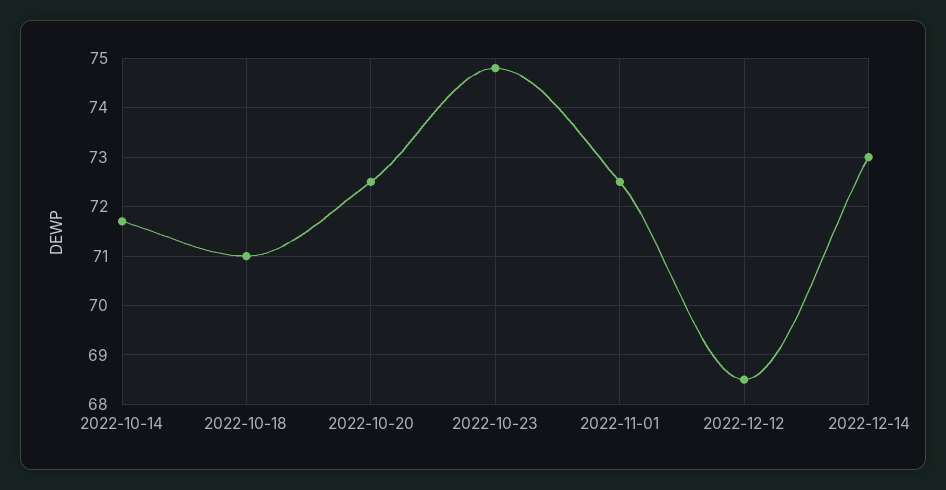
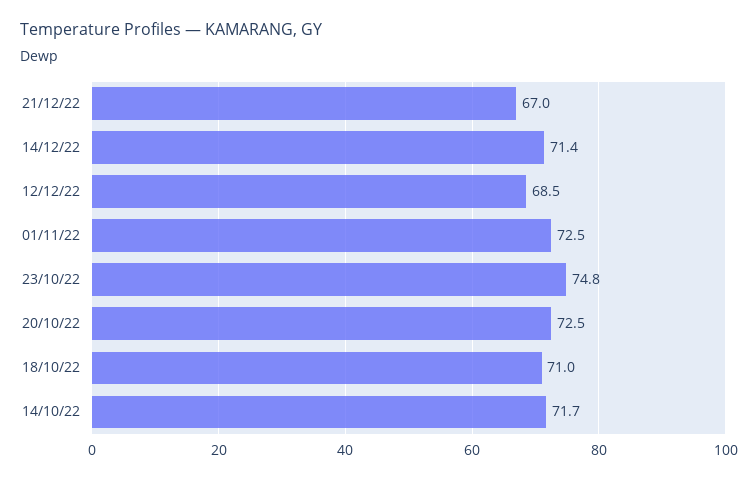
2022-12-14: 73 -> 71.4
21/12/22: none -> 67

